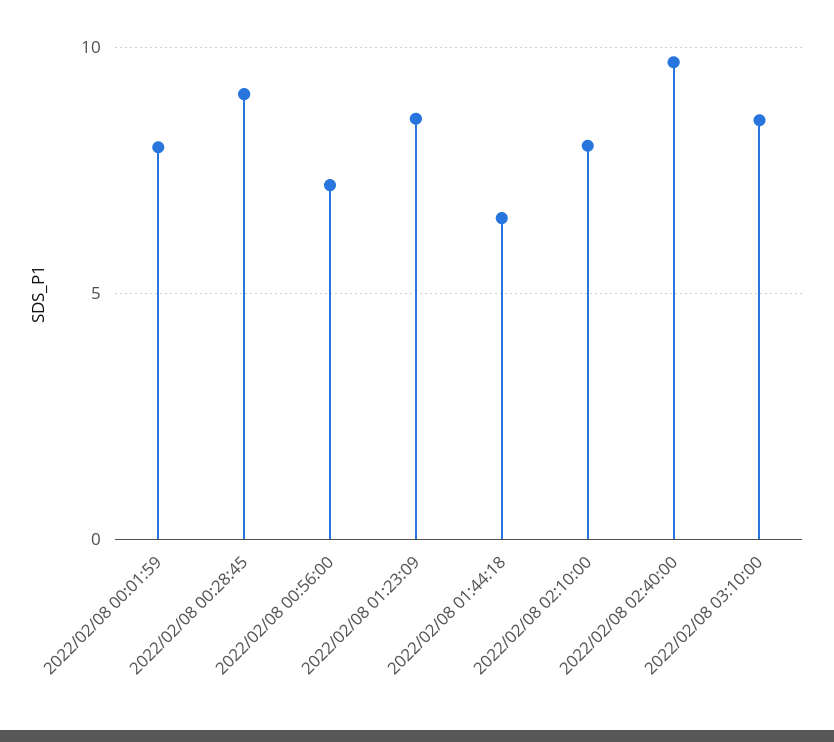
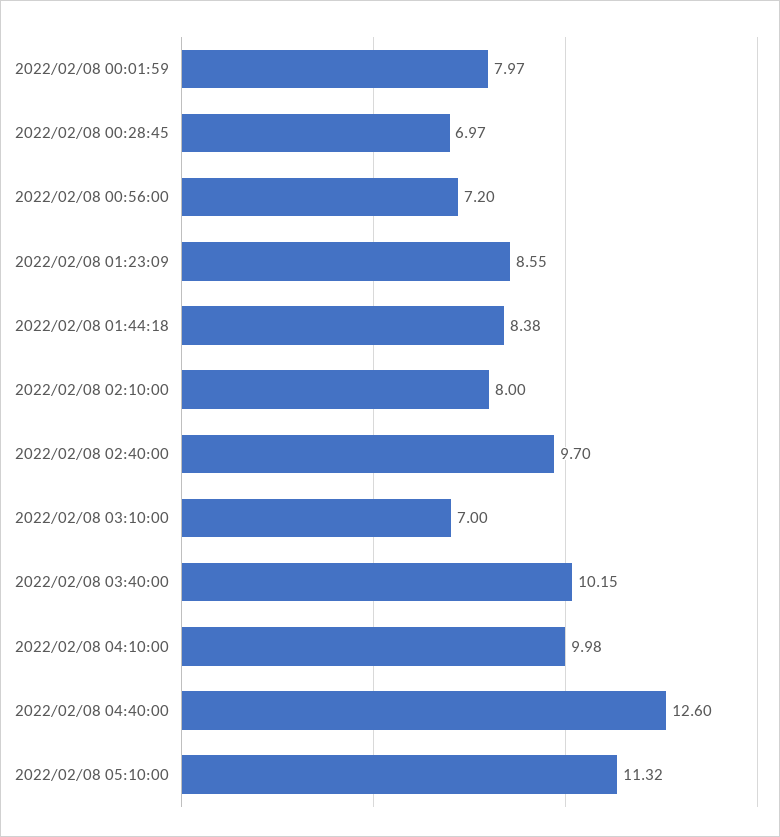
2022/02/08 00:28:45: 9 -> 6.97
2022/02/08 01:44:18: 6.5 -> 8.38
2022/02/08 03:10:00: 8.5 -> 7
2022/02/08 03:40:00: none -> 10.15
2022/02/08 04:10:00: none -> 9.98
2022/02/08 04:40:00: none -> 12.6
2022/02/08 05:10:00: none -> 11.32

